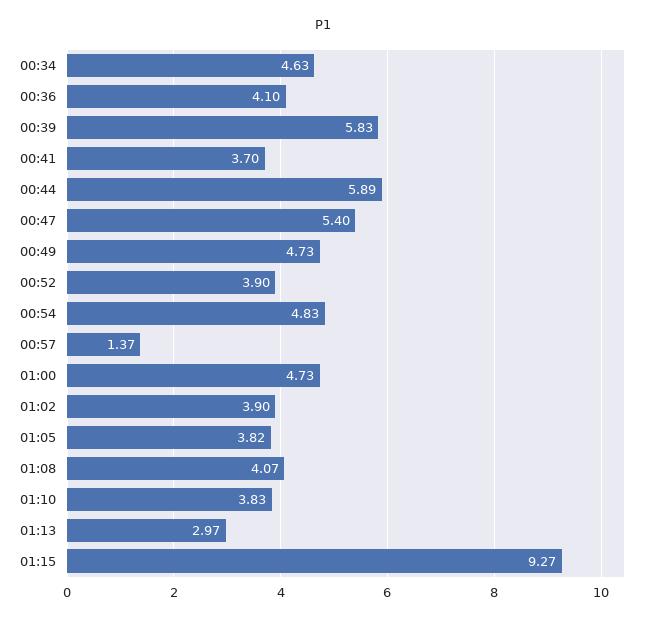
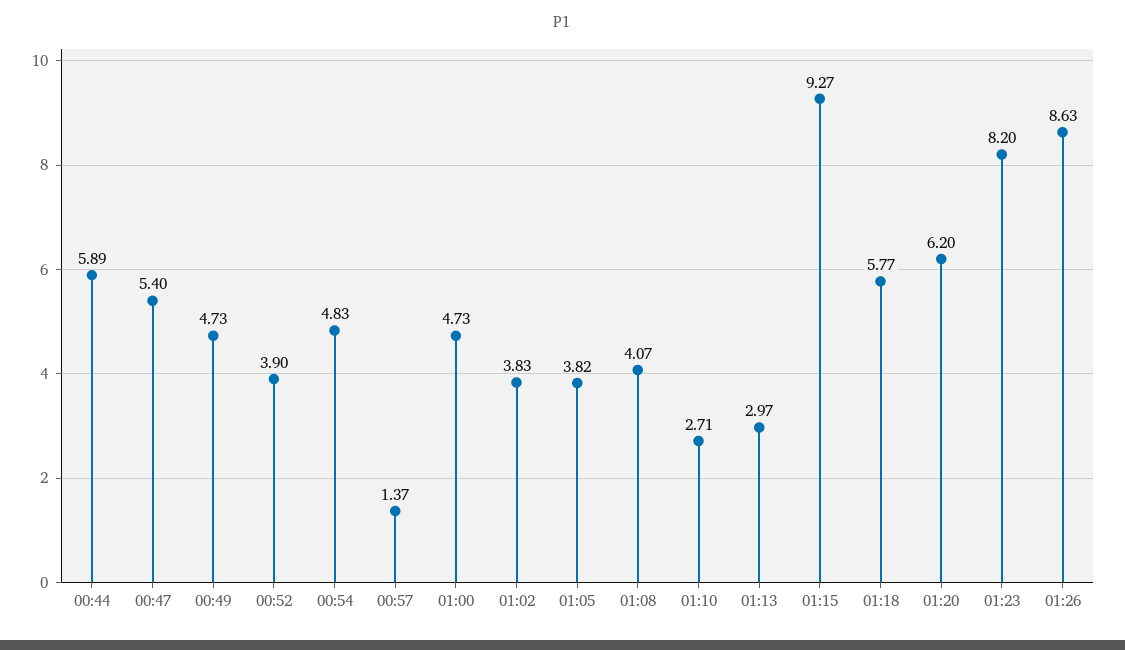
00:34: 4.63 -> none
00:36: 4.1 -> none
00:39: 5.83 -> none
00:41: 3.7 -> none
01:02: 3.9 -> 3.83
01:10: 3.83 -> 2.71
01:18: none -> 5.77
01:20: none -> 6.2
01:23: none -> 8.2
01:26: none -> 8.63

